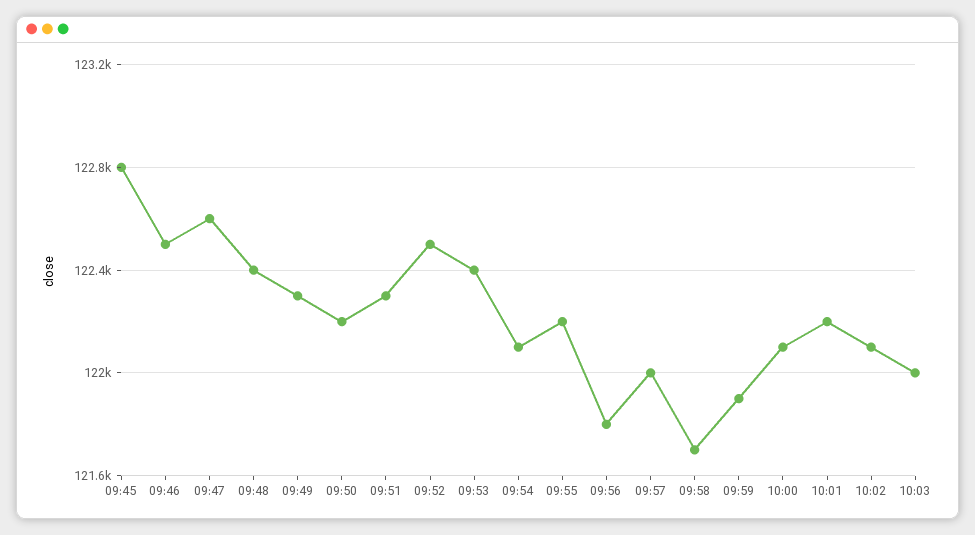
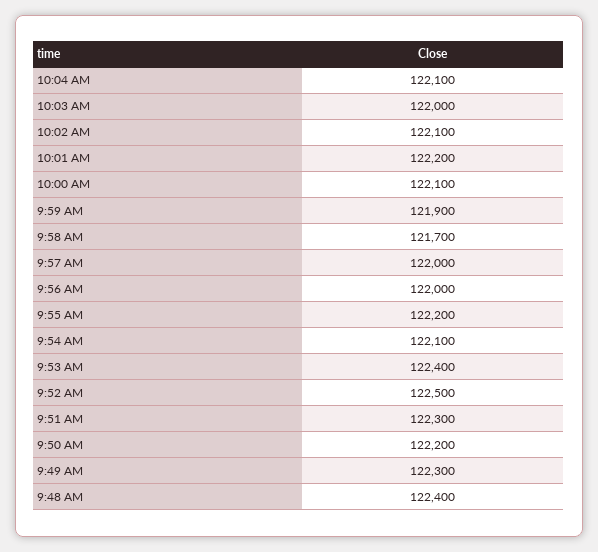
09:45: 122800 -> none
09:46: 122500 -> none
09:47: 122600 -> none
09:56: 121800 -> 122000
10:04 AM: none -> 122100

